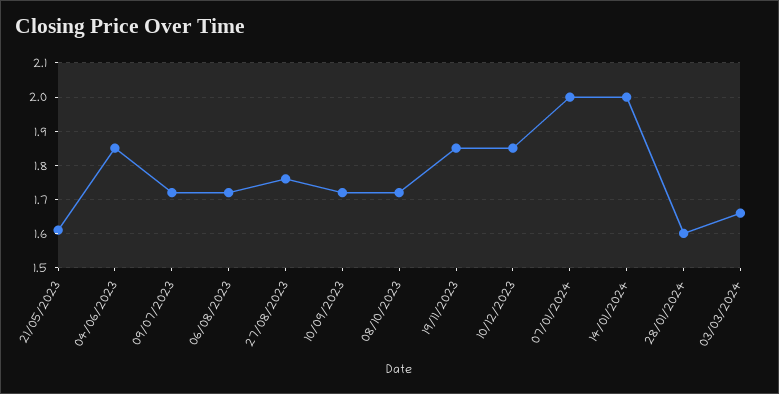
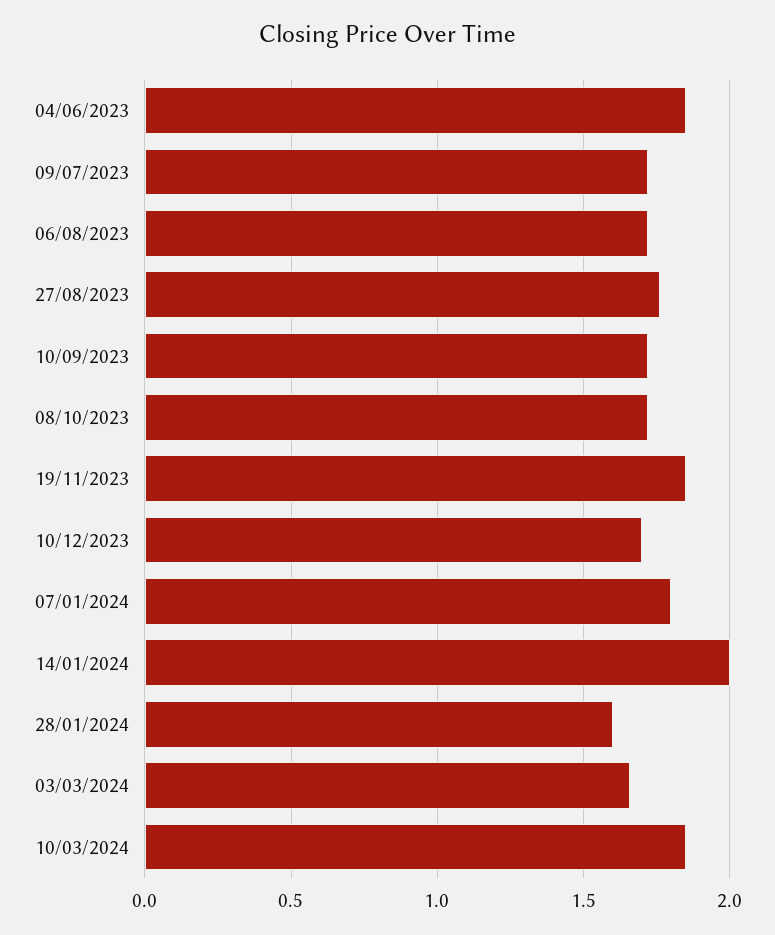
21/05/2023: 1.6 -> none
10/12/2023: 1.85 -> 1.7
07/01/2024: 2 -> 1.8
10/03/2024: none -> 1.85

